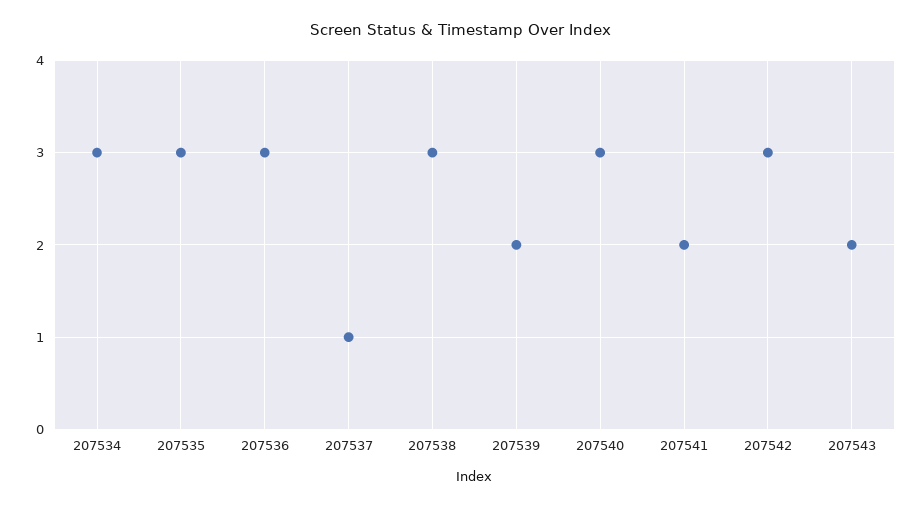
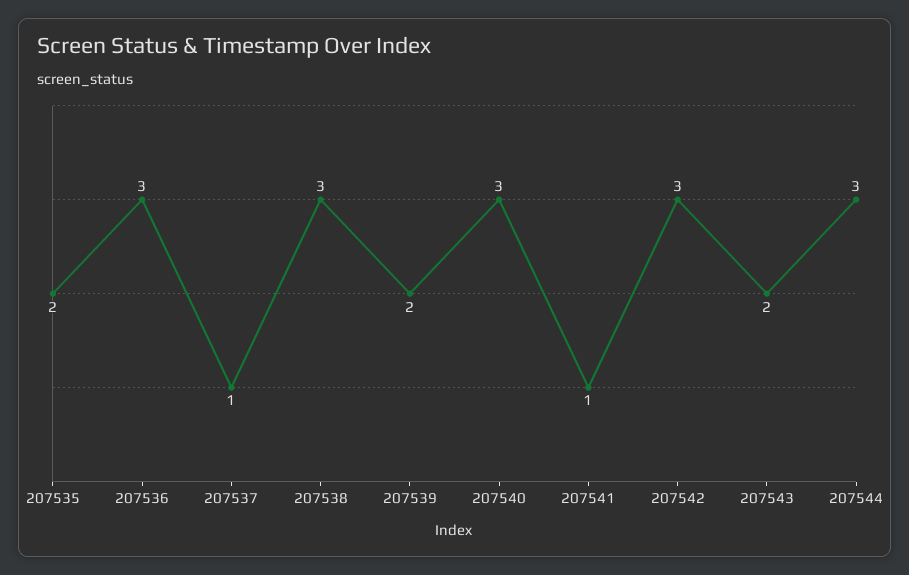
207534: 3 -> none
207535: 3 -> 2
207541: 2 -> 1
207544: none -> 3

